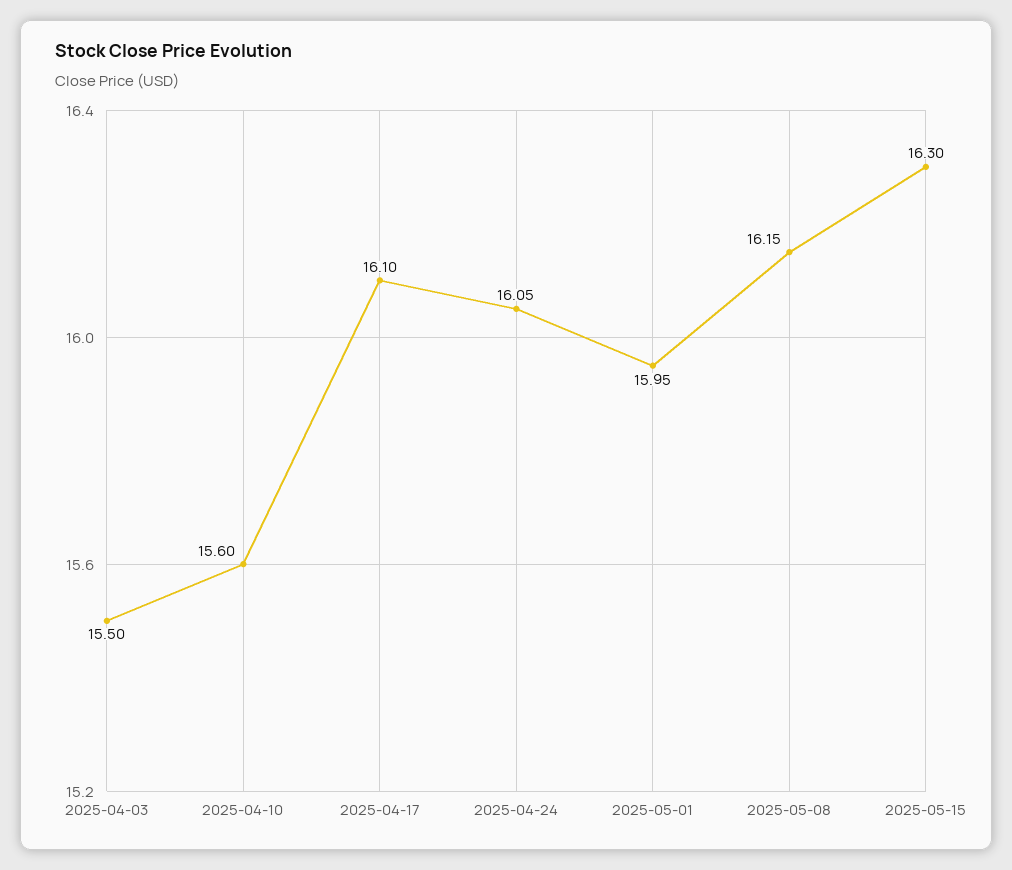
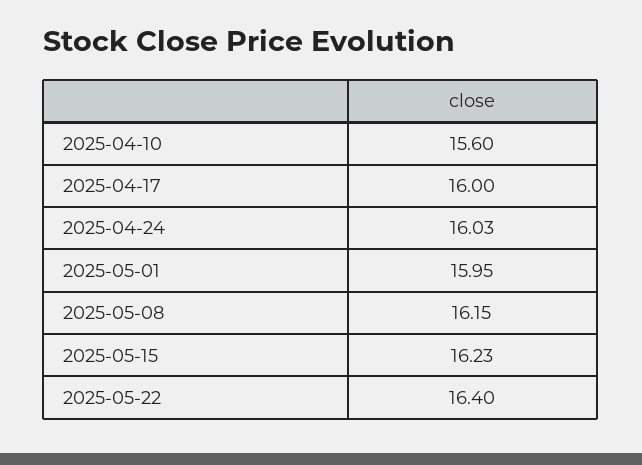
2025-04-03: 15.5 -> none
2025-04-17: 16.1 -> 16
2025-04-24: 16.05 -> 16.03
2025-05-15: 16.3 -> 16.23
2025-05-22: none -> 16.4

